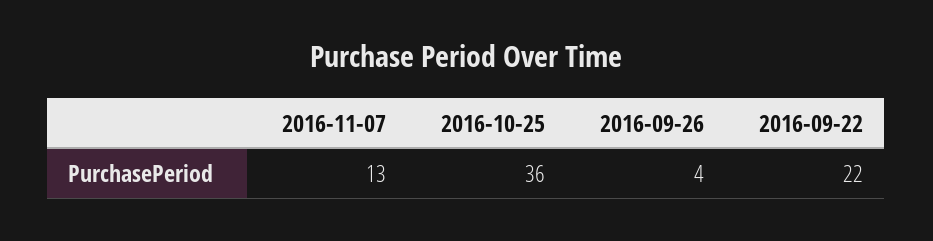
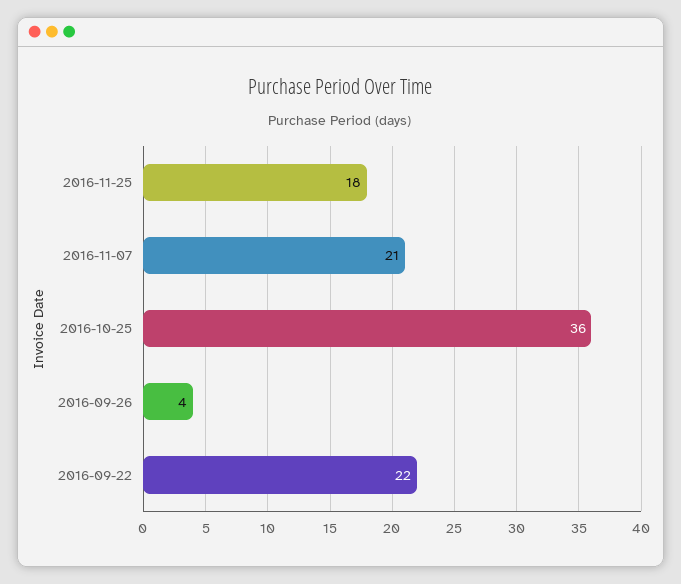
2016-11-07: 13 -> 21
2016-11-25: none -> 18

